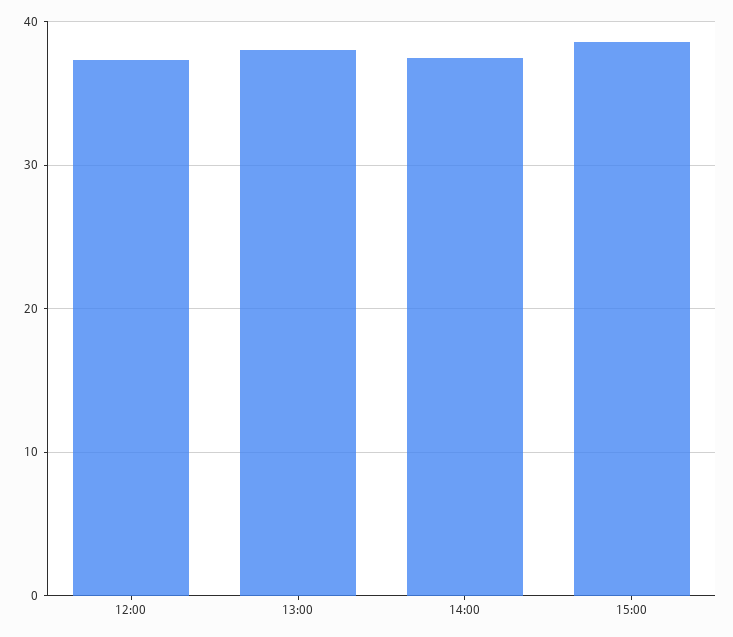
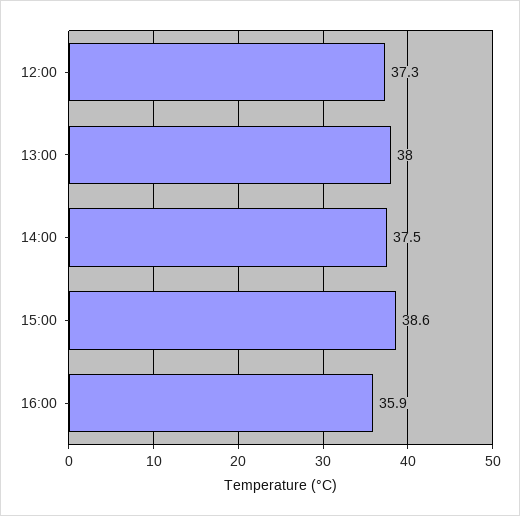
16:00: none -> 35.9

